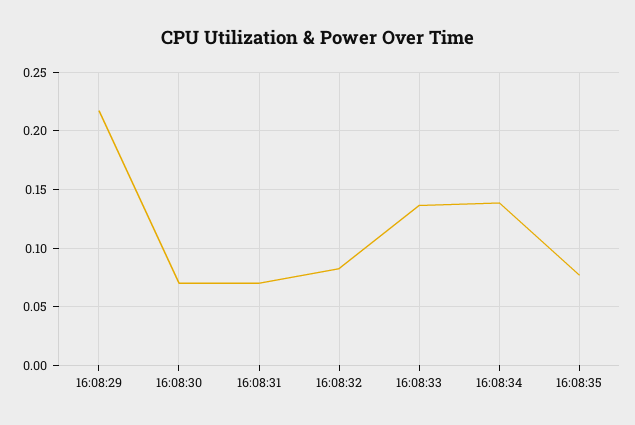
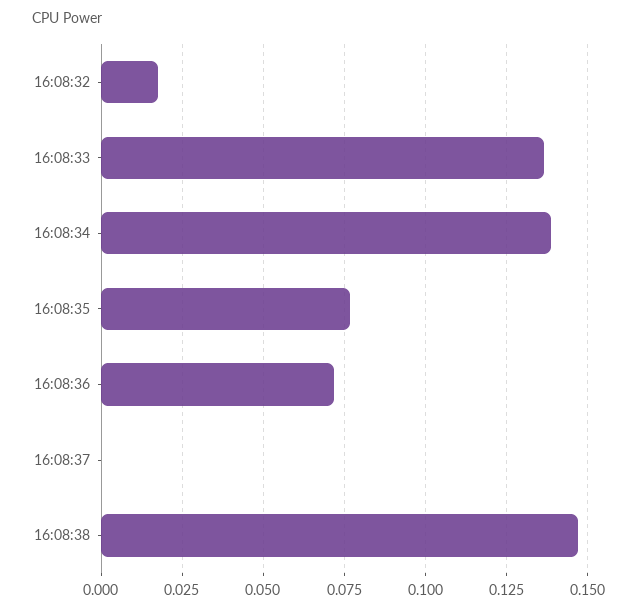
16:08:29: 0.22 -> none
16:08:30: 0.07 -> none
16:08:31: 0.07 -> none
16:08:32: 0.08 -> 0.0175
16:08:36: none -> 0.0725
16:08:37: none -> 0
16:08:38: none -> 0.1475

